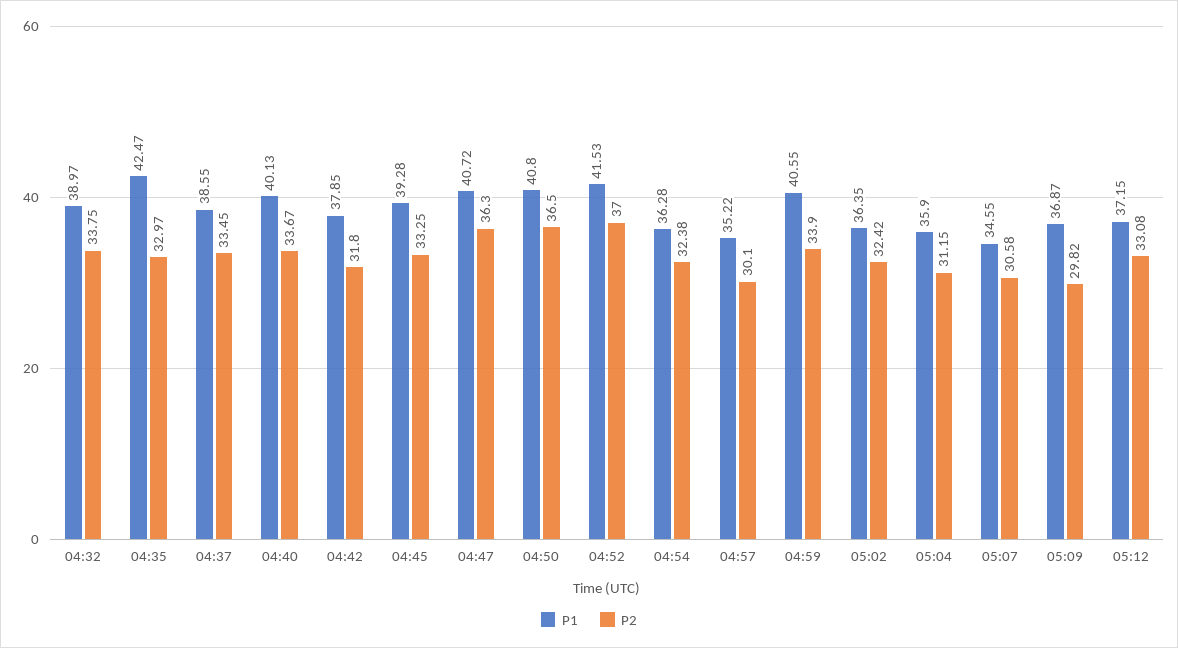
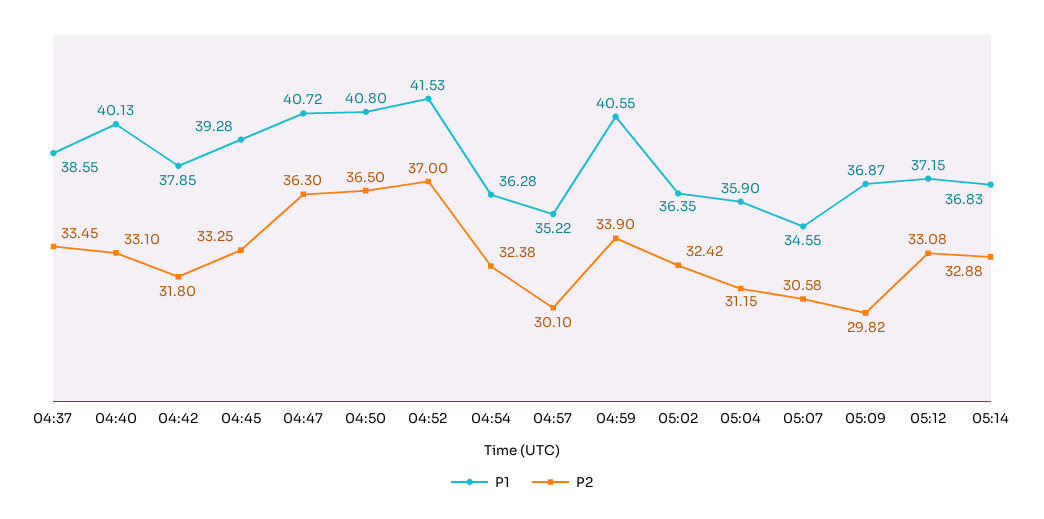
P1, 04:32: 38.97 -> none
P2, 04:32: 33.75 -> none
P1, 04:35: 42.47 -> none
P2, 04:35: 32.97 -> none
P2, 04:40: 33.67 -> 33.1
P1, 05:14: none -> 36.83
P2, 05:14: none -> 32.88

